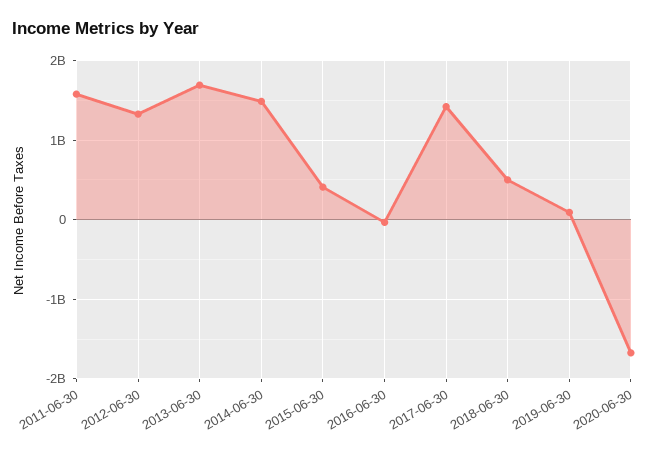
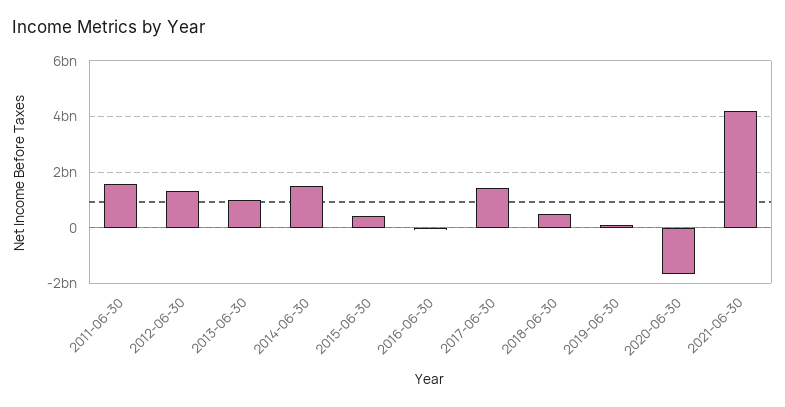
2013-06-30: 1700000000 -> 1000000000
2021-06-30: none -> 4250000000

